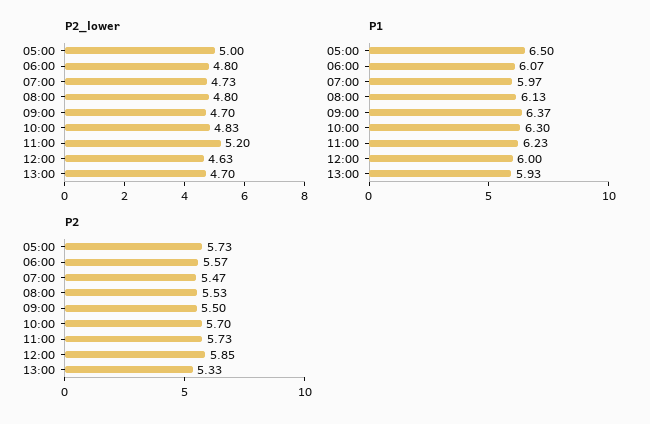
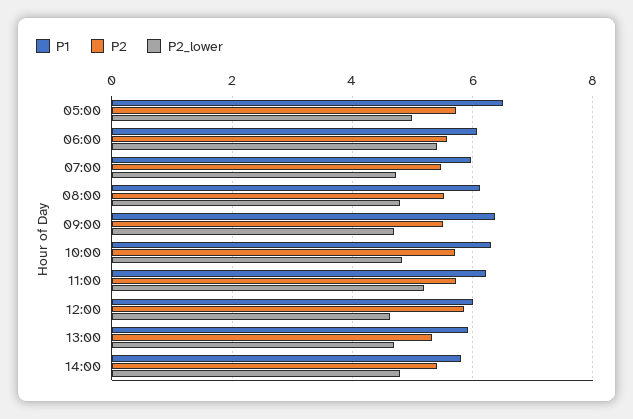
P2_lower, 06:00: 4.8 -> 5.4
P1, 14:00: none -> 5.8
P2, 14:00: none -> 5.4
P2_lower, 14:00: none -> 4.8

